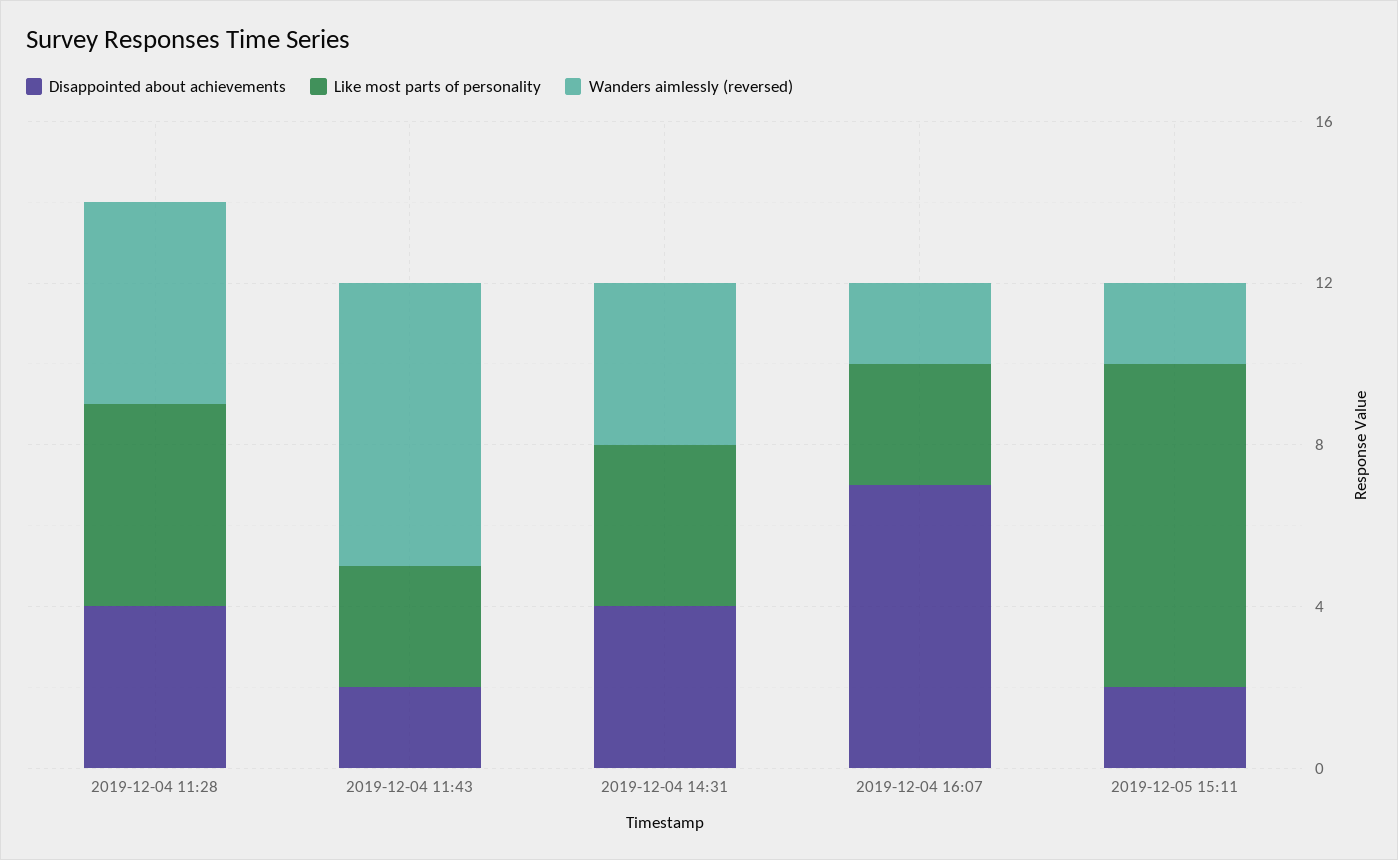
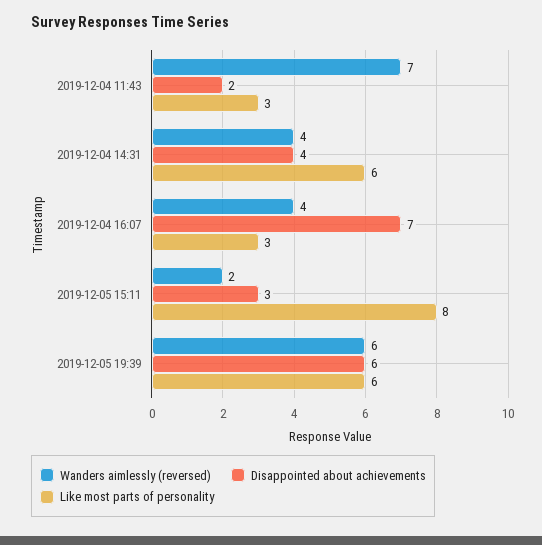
Disappointed about achievements, 2019-12-04 11:28: 4 -> none
Like most parts of personality, 2019-12-04 11:28: 5 -> none
Wanders aimlessly (reversed), 2019-12-04 11:28: 5 -> none
Like most parts of personality, 2019-12-04 14:31: 4 -> 6
Wanders aimlessly (reversed), 2019-12-04 16:07: 2 -> 4
Disappointed about achievements, 2019-12-05 15:11: 2 -> 3
Wanders aimlessly (reversed), 2019-12-05 19:39: none -> 6
Disappointed about achievements, 2019-12-05 19:39: none -> 6
Like most parts of personality, 2019-12-05 19:39: none -> 6

